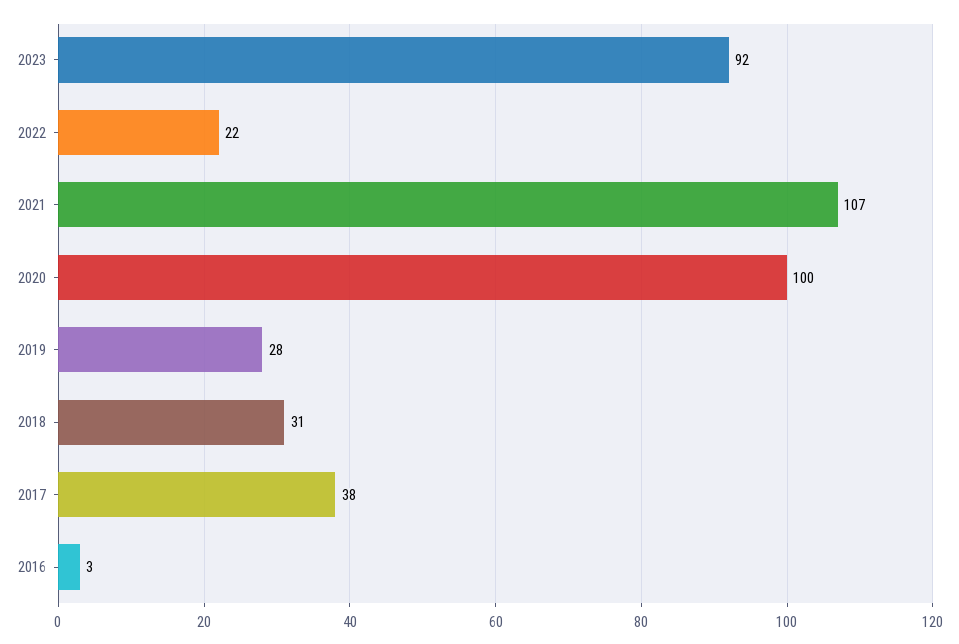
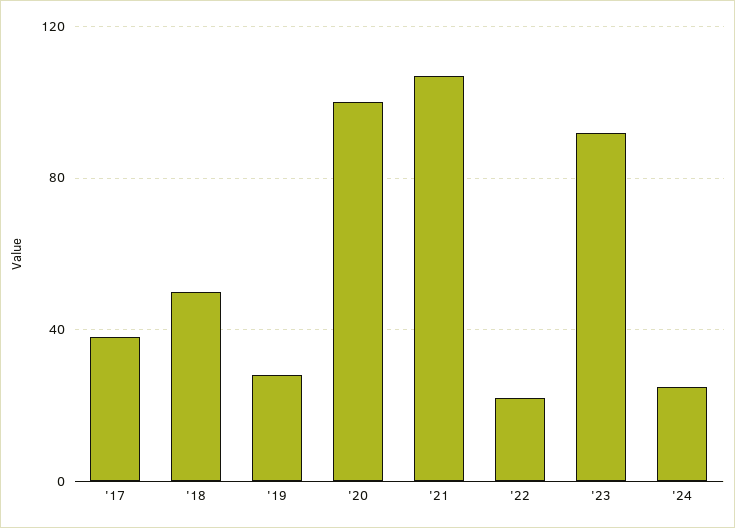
2018: 31 -> 50
2016: 3 -> none
'24: none -> 25

